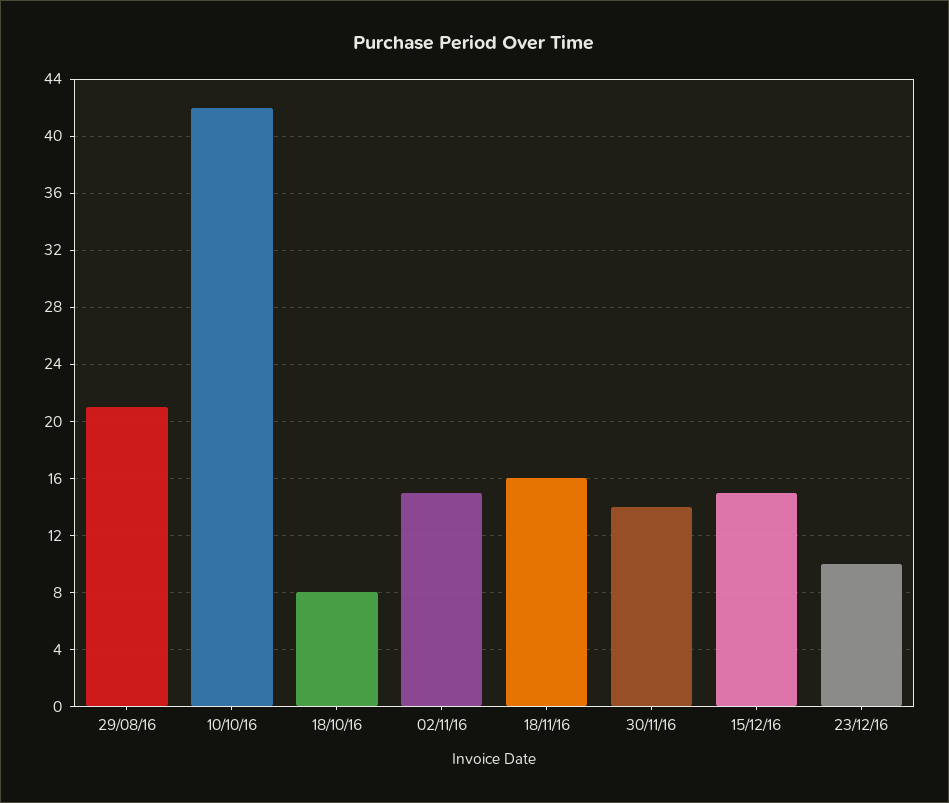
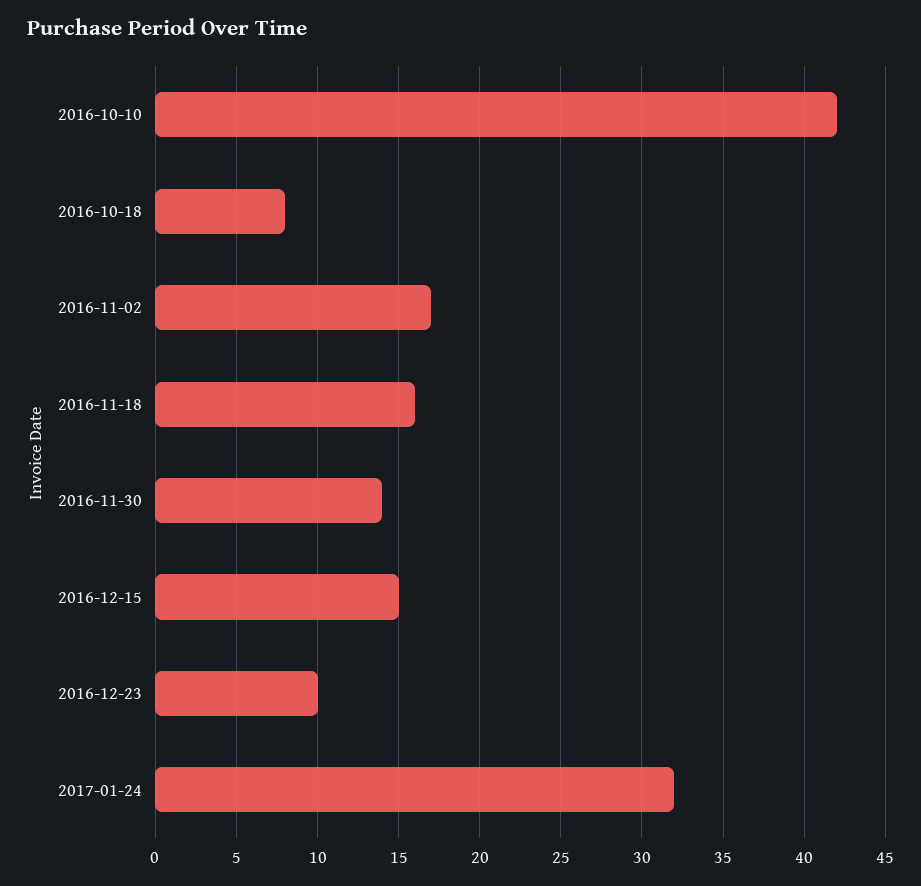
29/08/16: 21 -> none
02/11/16: 15 -> 17
2017-01-24: none -> 32

